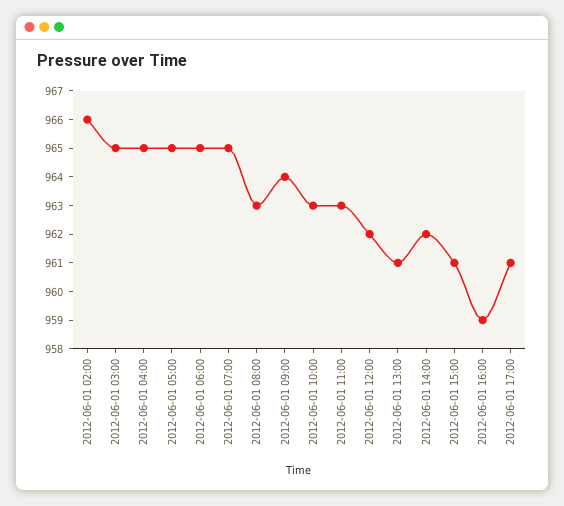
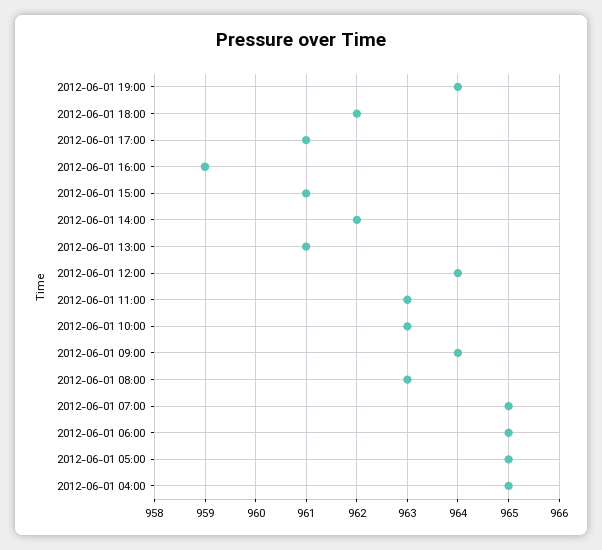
2012-06-01 02:00: 966 -> none
2012-06-01 03:00: 965 -> none
2012-06-01 12:00: 962 -> 964
2012-06-01 19:00: none -> 964
2012-06-01 18:00: none -> 962

